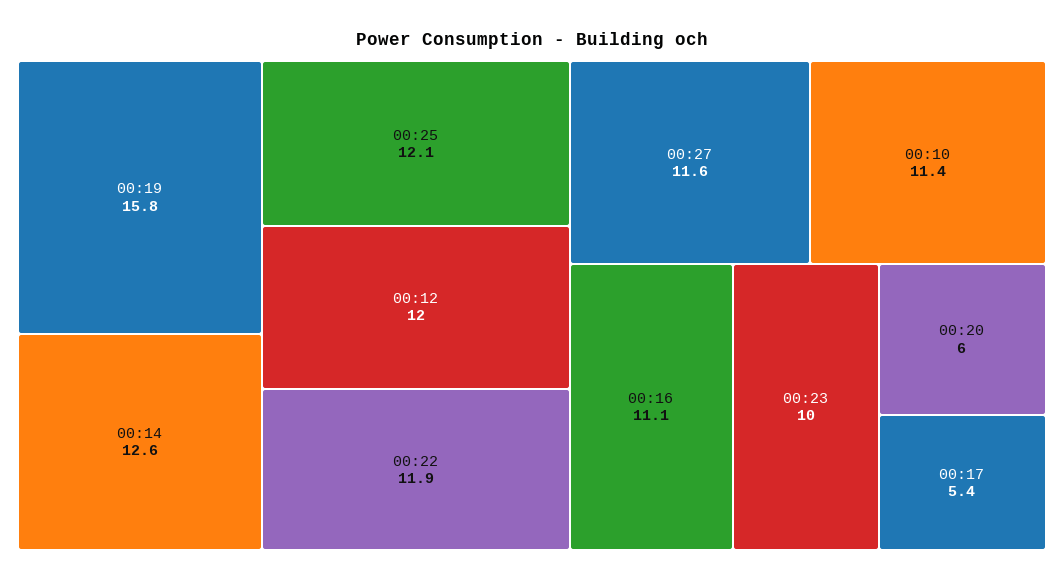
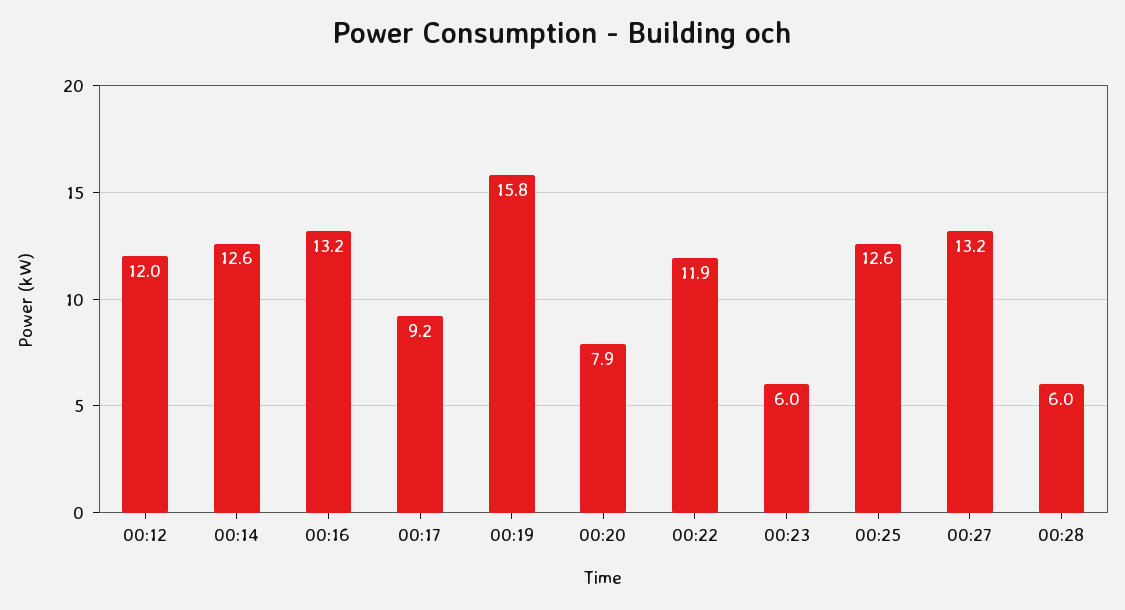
00:25: 12.1 -> 12.6
00:27: 11.6 -> 13.2
00:10: 11.4 -> none
00:16: 11.1 -> 13.2
00:23: 10 -> 6
00:20: 6 -> 7.9
00:17: 5.4 -> 9.2
00:28: none -> 6

